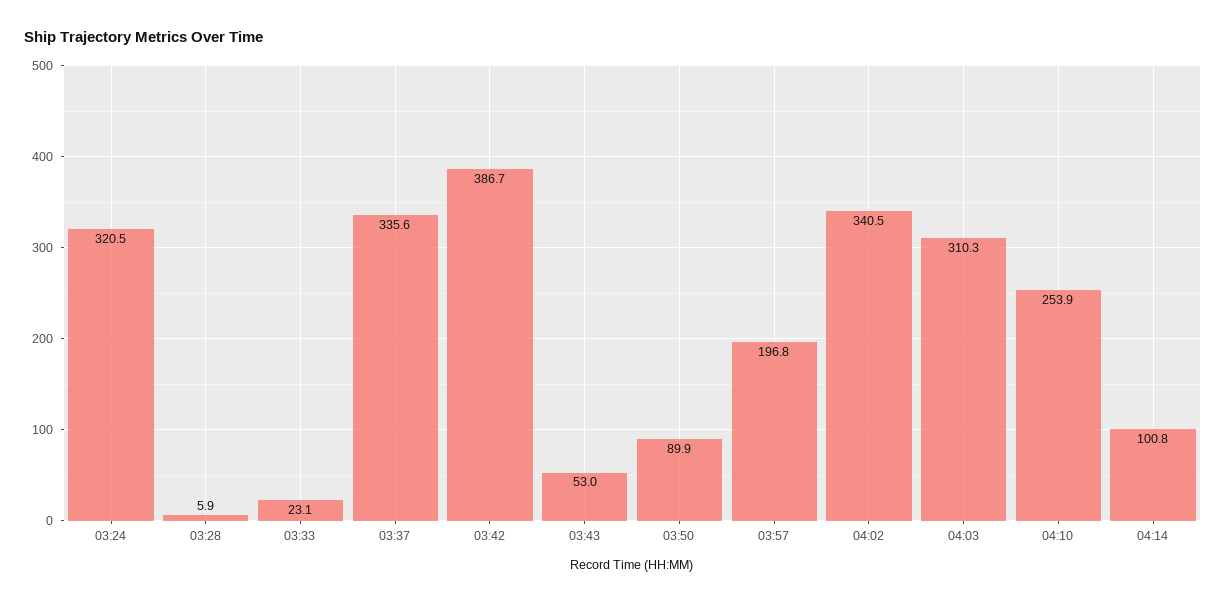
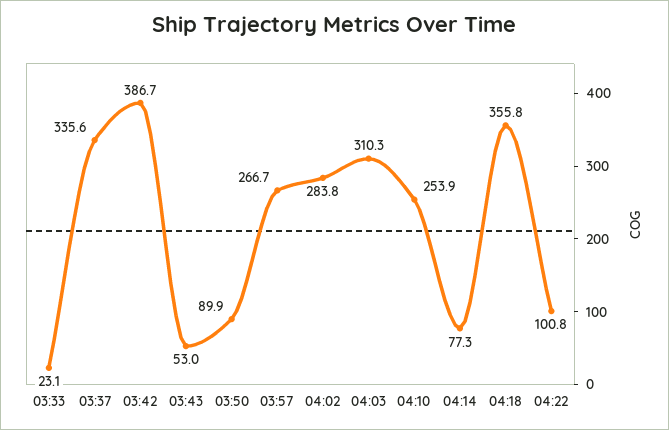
03:24: 320.5 -> none
03:28: 5.9 -> none
03:57: 196.8 -> 266.7
04:02: 340.5 -> 283.8
04:14: 100.8 -> 77.3
04:18: none -> 355.8
04:22: none -> 100.8

